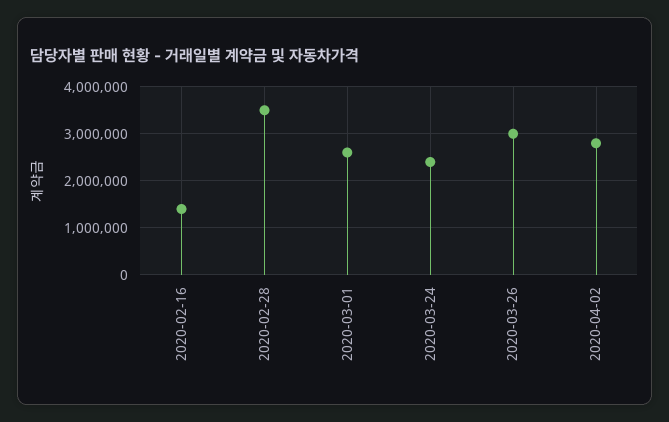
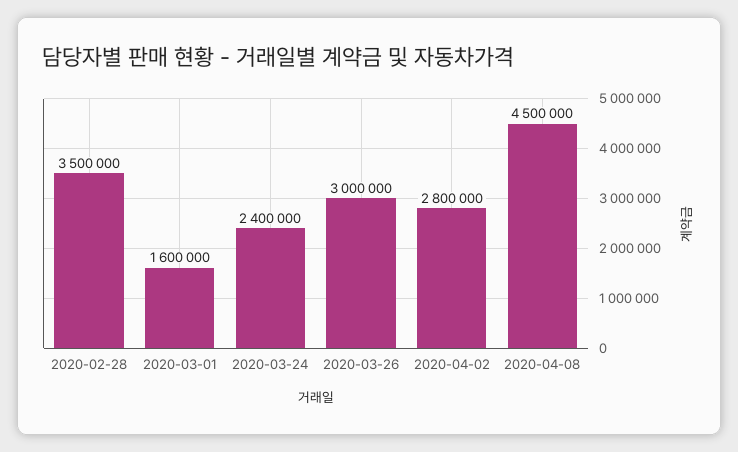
2020-02-16: 1400000 -> none
2020-03-01: 2600000 -> 1600000
2020-04-08: none -> 4500000

